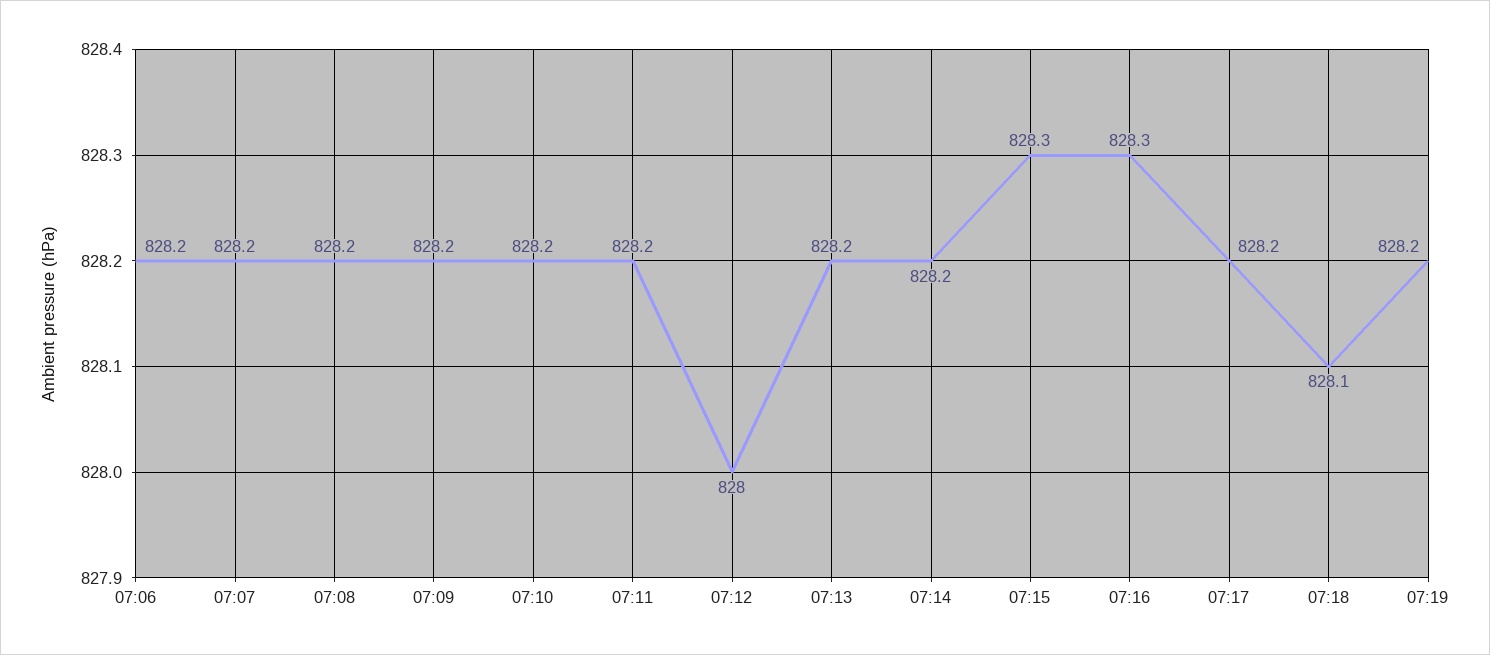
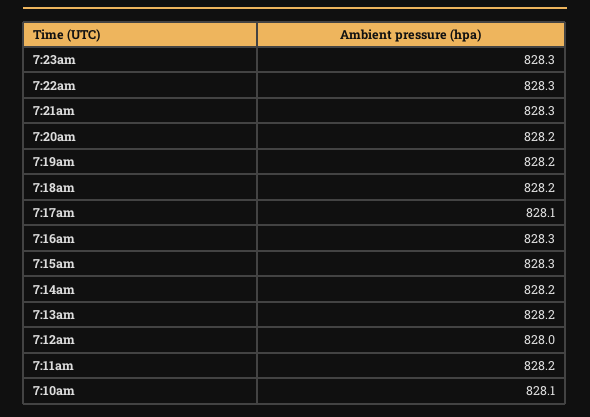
07:06: 828.2 -> none
07:07: 828.2 -> none
07:08: 828.2 -> none
07:09: 828.2 -> none
07:10: 828.2 -> 828.1
07:17: 828.2 -> 828.1
07:18: 828.1 -> 828.2
7:23am: none -> 828.3
7:22am: none -> 828.3
7:21am: none -> 828.3
7:20am: none -> 828.2

